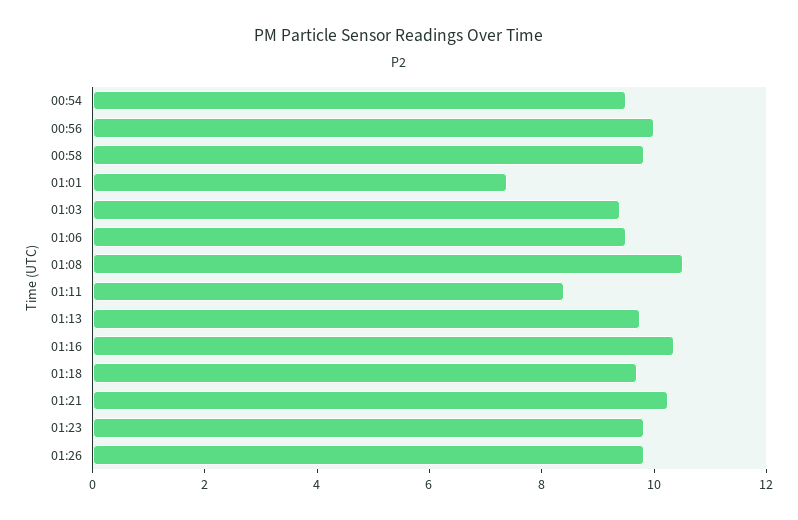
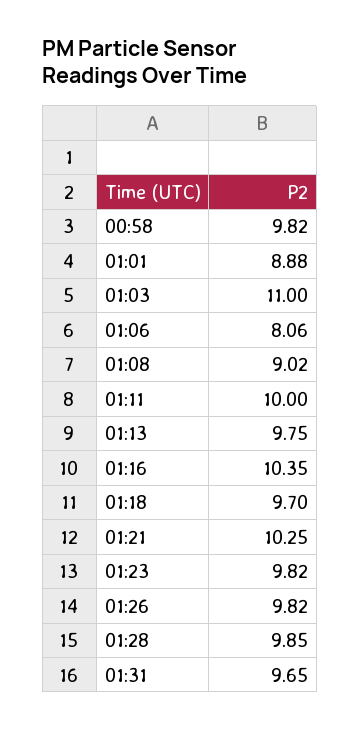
00:54: 9.5 -> none
00:56: 10 -> none
01:01: 7.5 -> 8.88
01:03: 9.5 -> 11
01:06: 9.5 -> 8.06
01:08: 10.5 -> 9.02
01:11: 8.5 -> 10
01:28: none -> 9.85
01:31: none -> 9.65

